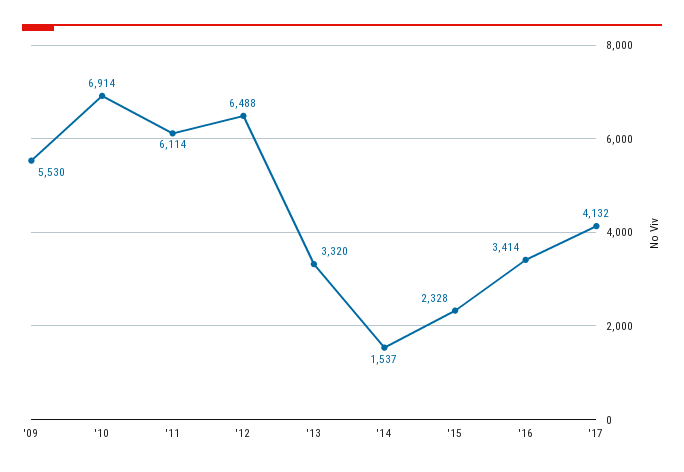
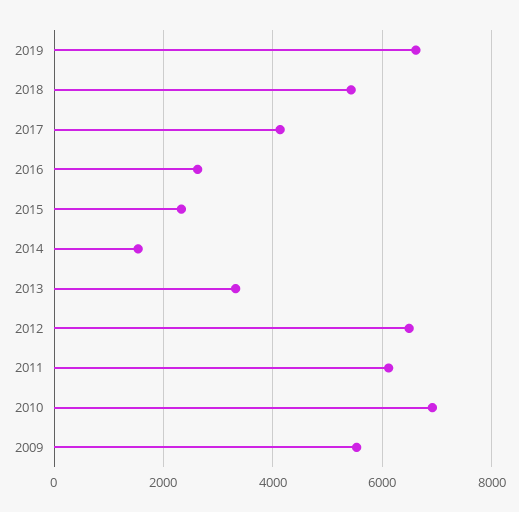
'16: 3414 -> 2600
2019: none -> 6600
2018: none -> 5400

